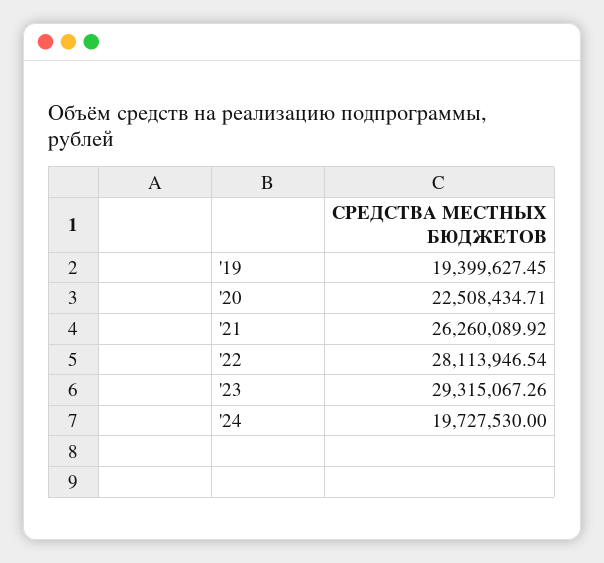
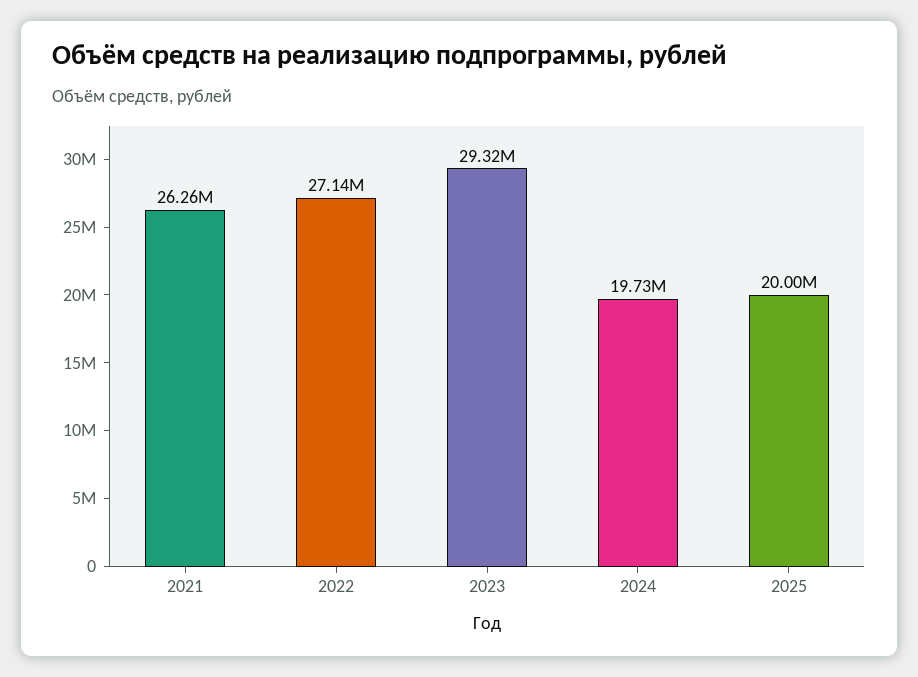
'19: 19399627.45 -> none
'20: 22508434.71 -> none
'22: 28113946.54 -> 27140000
2025: none -> 20000000

